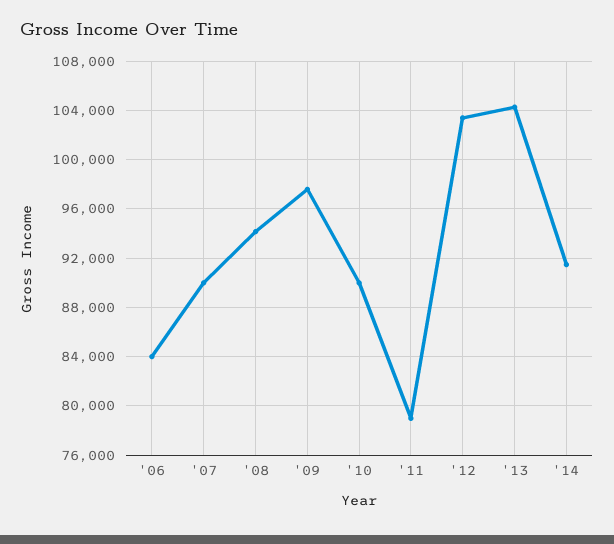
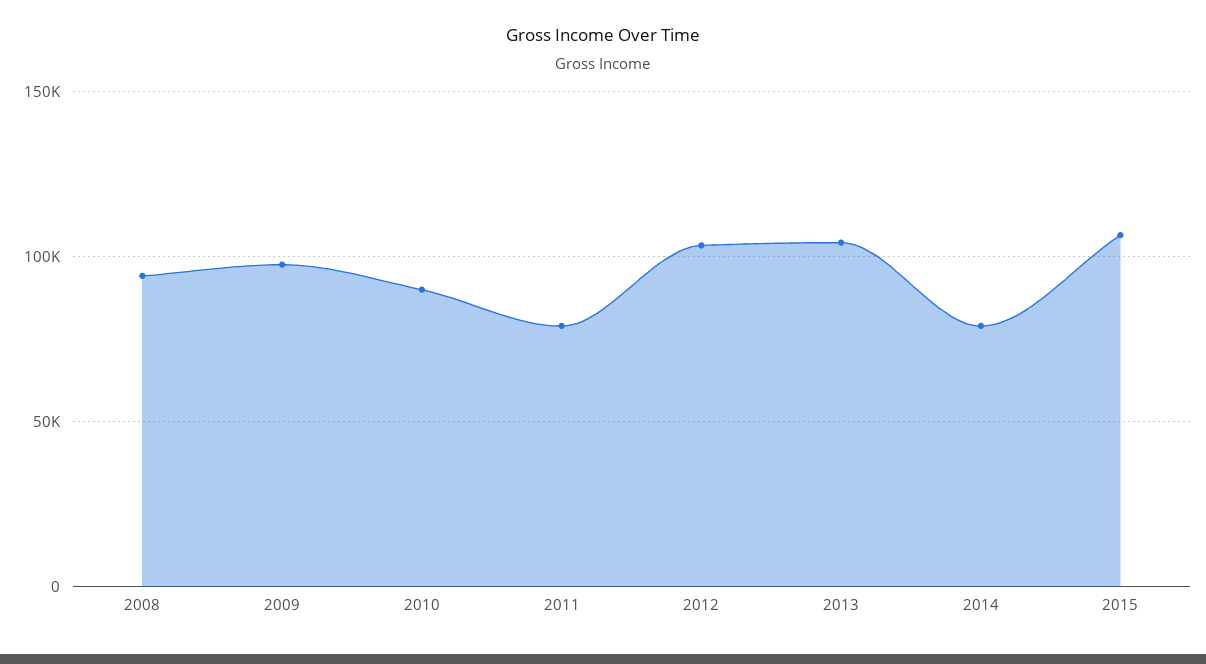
'06: 84000 -> none
'07: 90000 -> none
'14: 91500 -> 80000
2015: none -> 105000

